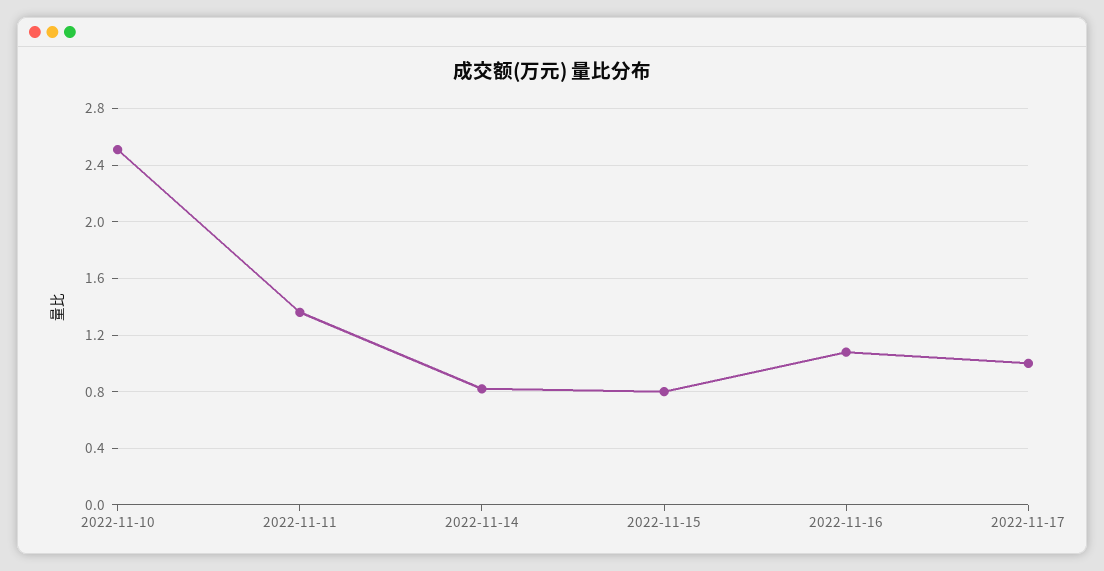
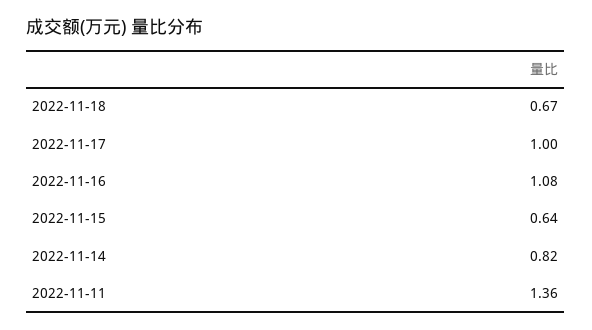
2022-11-10: 2.5 -> none
2022-11-15: 0.8 -> 0.64
2022-11-18: none -> 0.67

